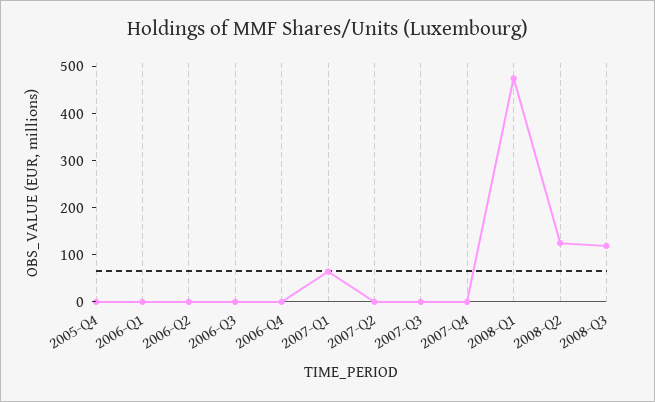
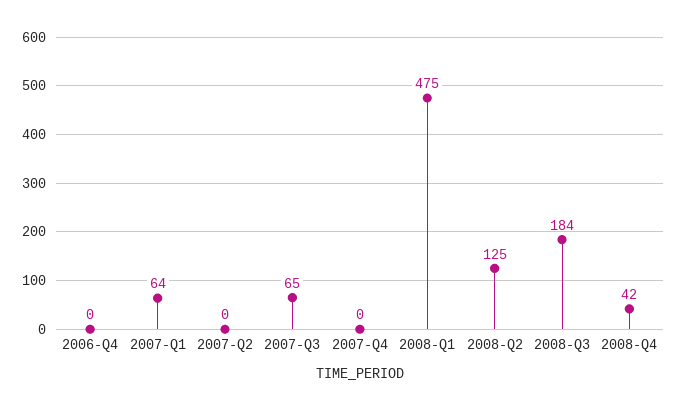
2005-Q4: 0 -> none
2006-Q1: 0 -> none
2006-Q2: 0 -> none
2006-Q3: 0 -> none
2007-Q3: 0 -> 65
2008-Q3: 120 -> 184
2008-Q4: none -> 42

